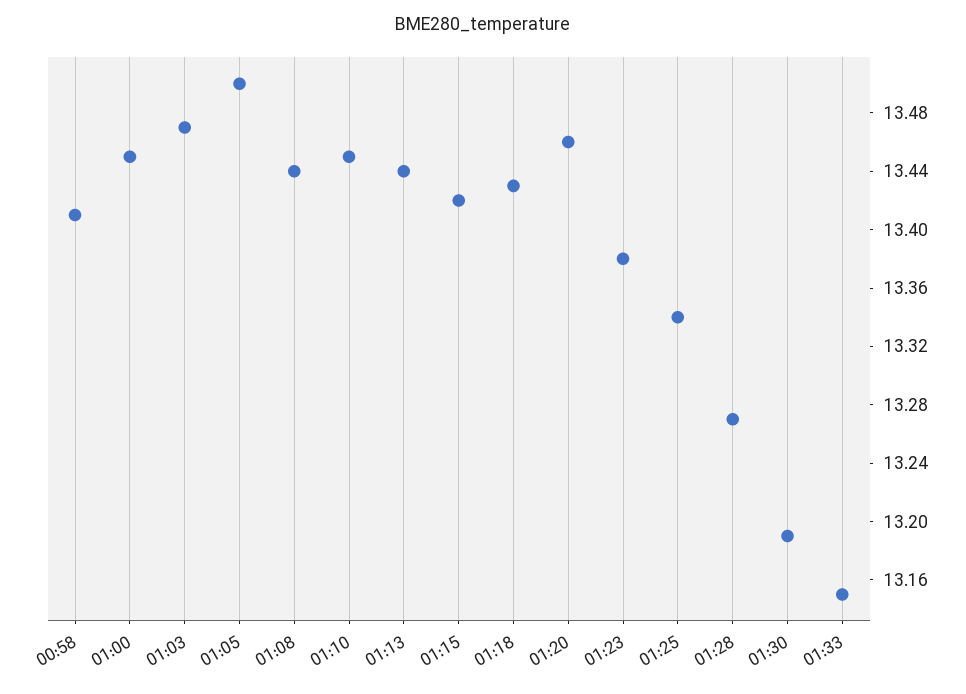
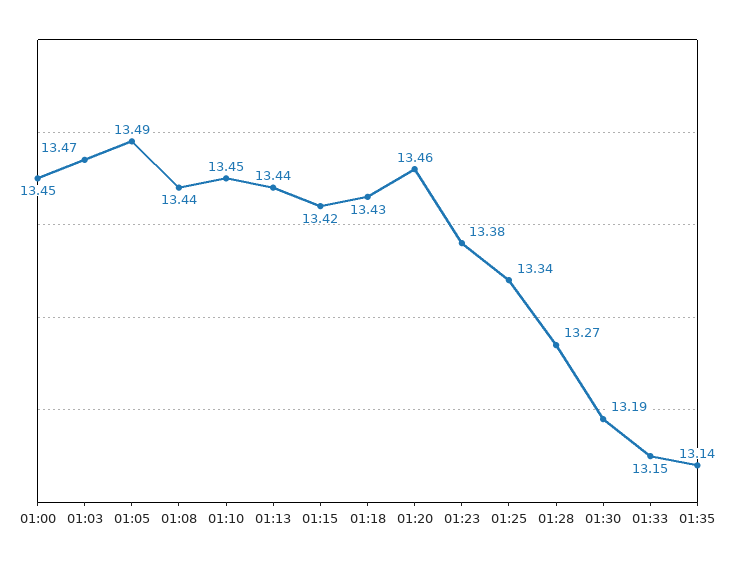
00:58: 13.41 -> none
01:05: 13.5 -> 13.49
01:35: none -> 13.14

